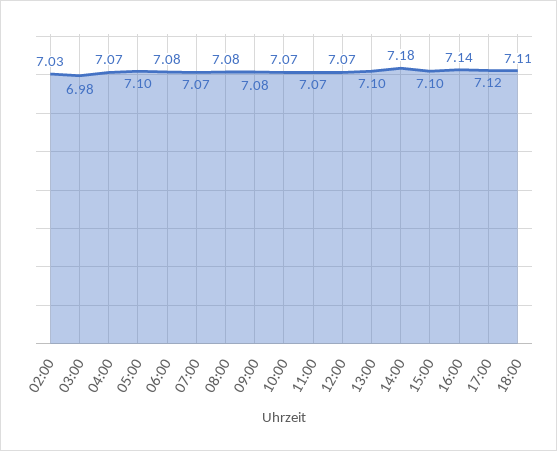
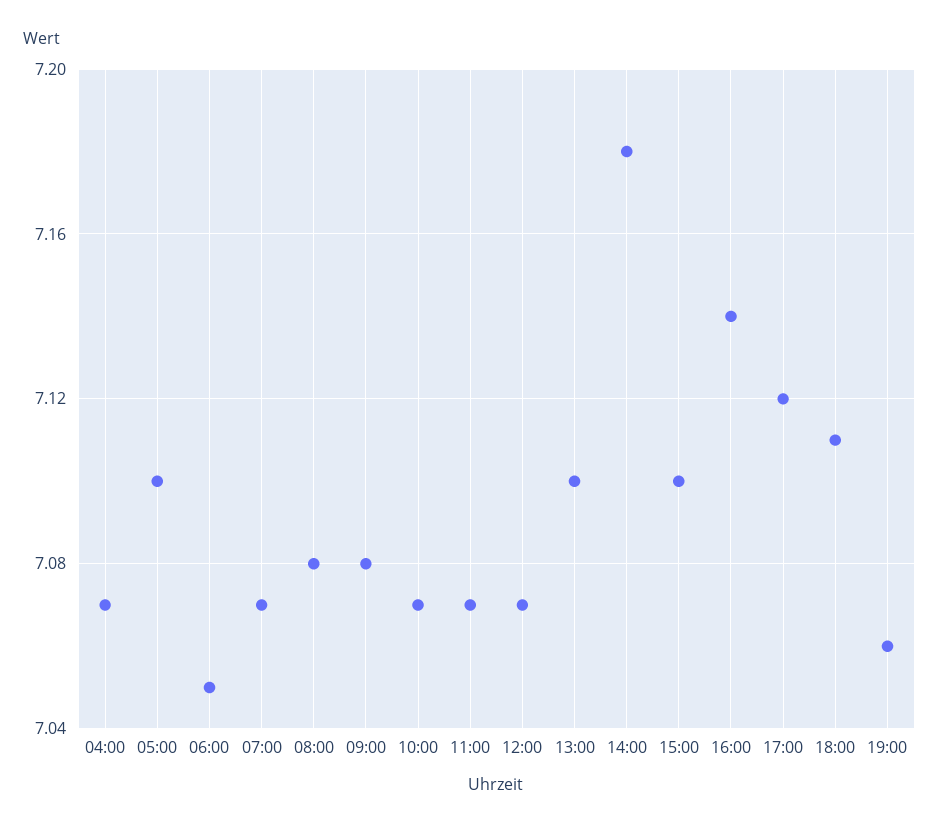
02:00: 7.03 -> none
03:00: 6.98 -> none
06:00: 7.08 -> 7.05
19:00: none -> 7.06

